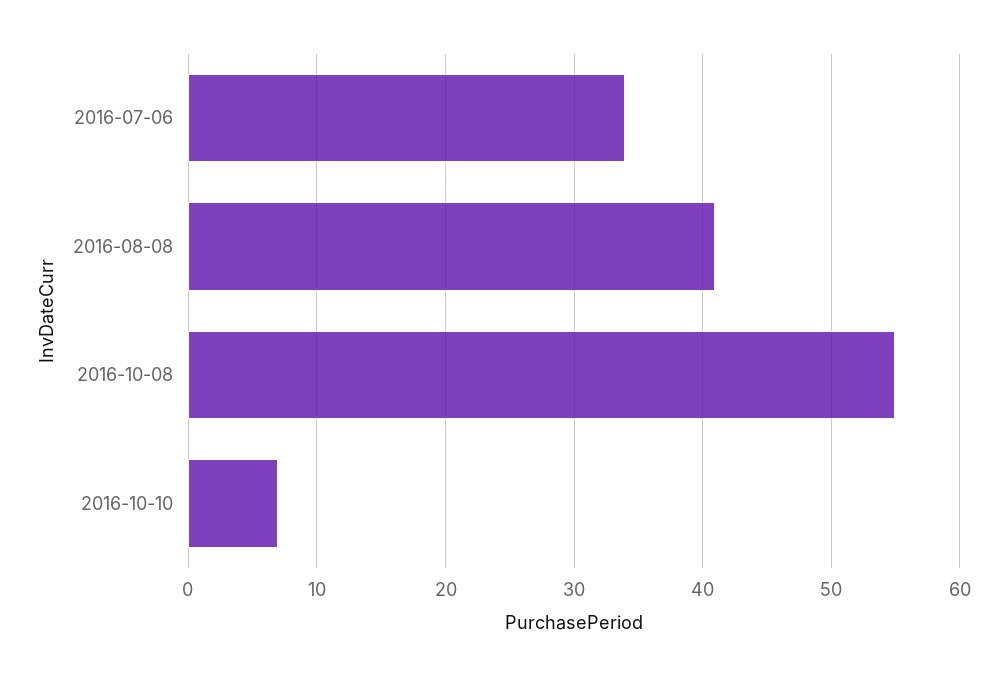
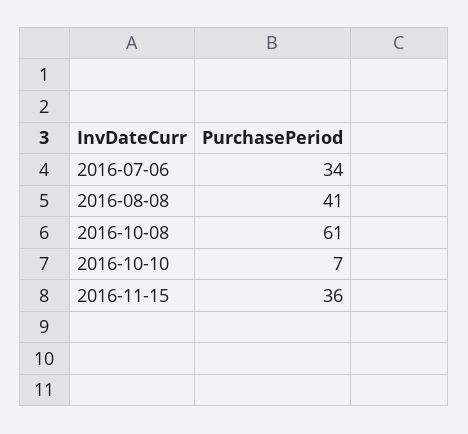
2016-10-08: 55 -> 61
2016-11-15: none -> 36

